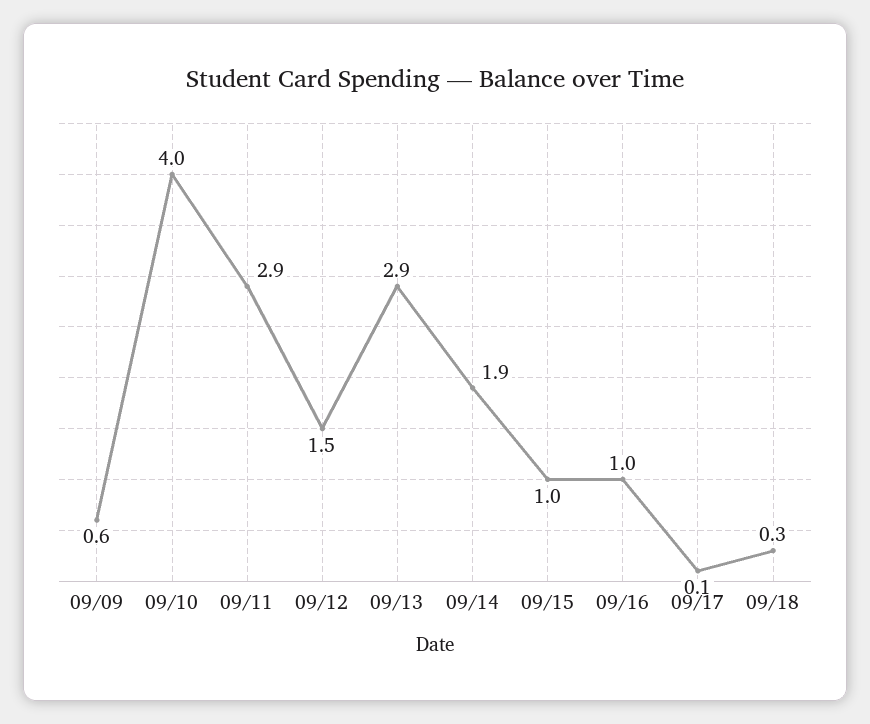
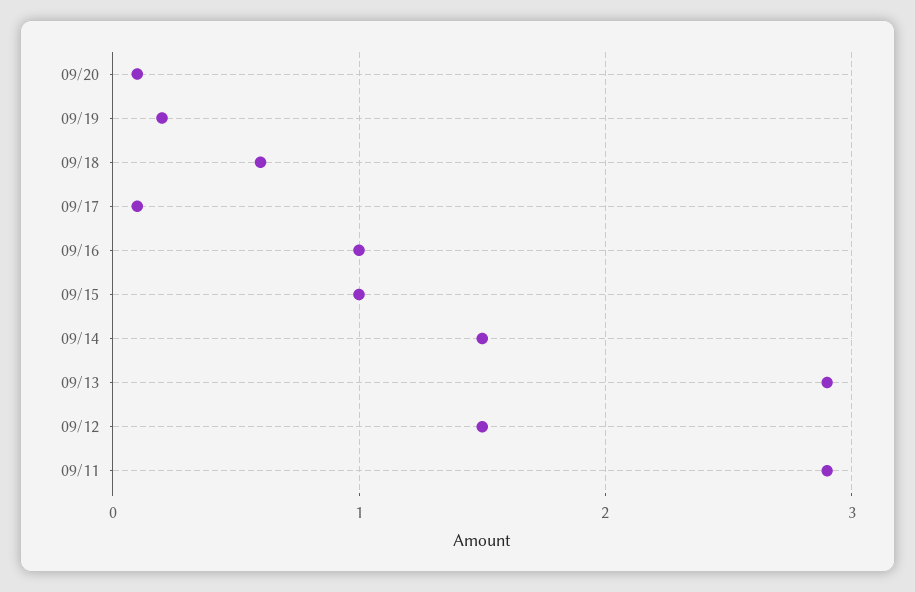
09/09: 0.6 -> none
09/10: 4 -> none
09/14: 1.9 -> 1.5
09/18: 0.3 -> 0.6
09/20: none -> 0.1
09/19: none -> 0.2

